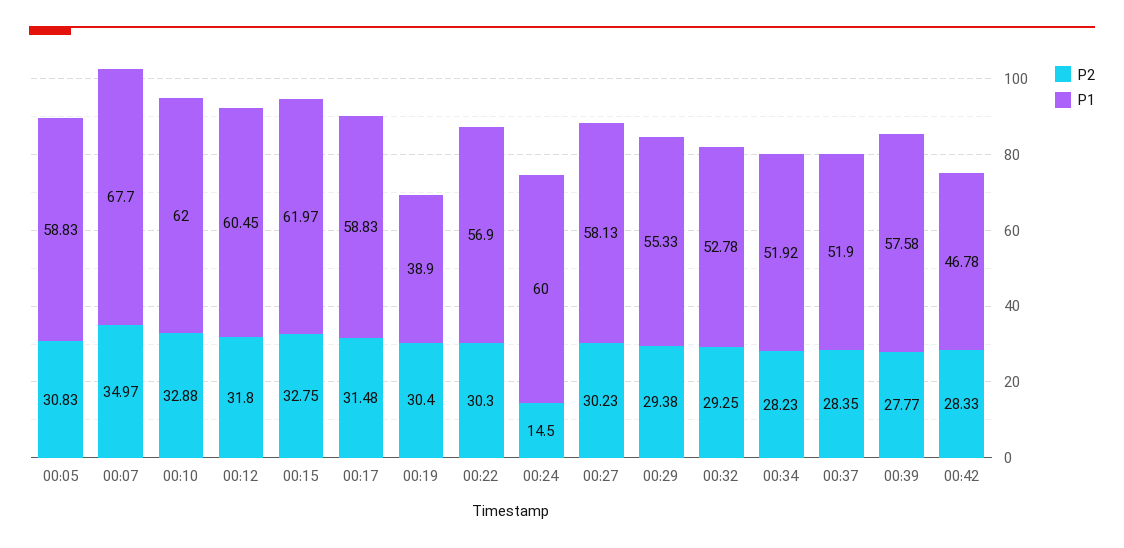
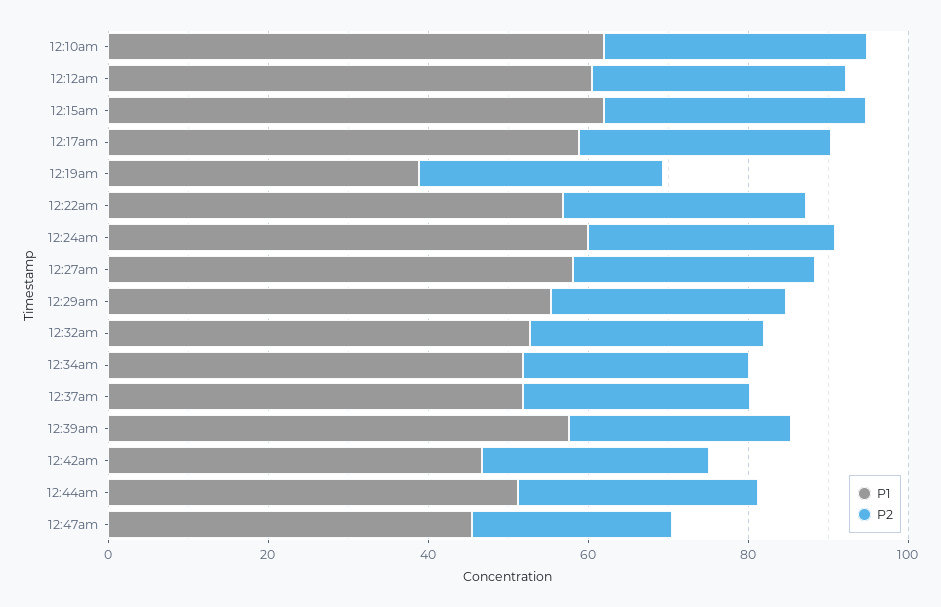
P2, 00:05: 30.83 -> none
P1, 00:05: 58.83 -> none
P2, 00:07: 34.97 -> none
P1, 00:07: 67.7 -> none
P2, 00:24: 14.5 -> 30
P1, 12:44am: none -> 50
P2, 12:44am: none -> 30
P1, 12:47am: none -> 45
P2, 12:47am: none -> 25

